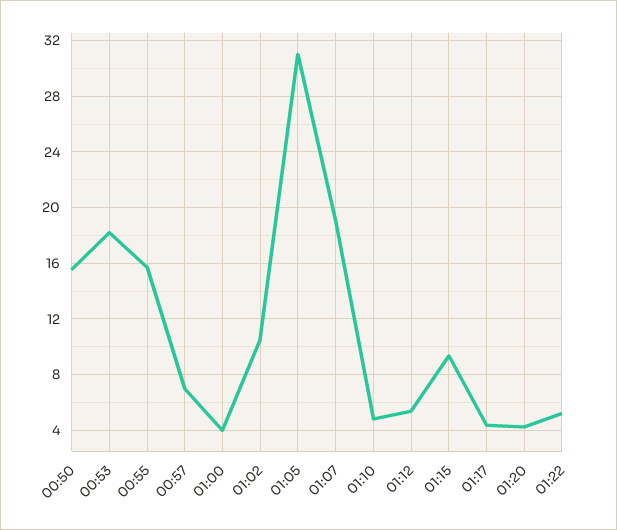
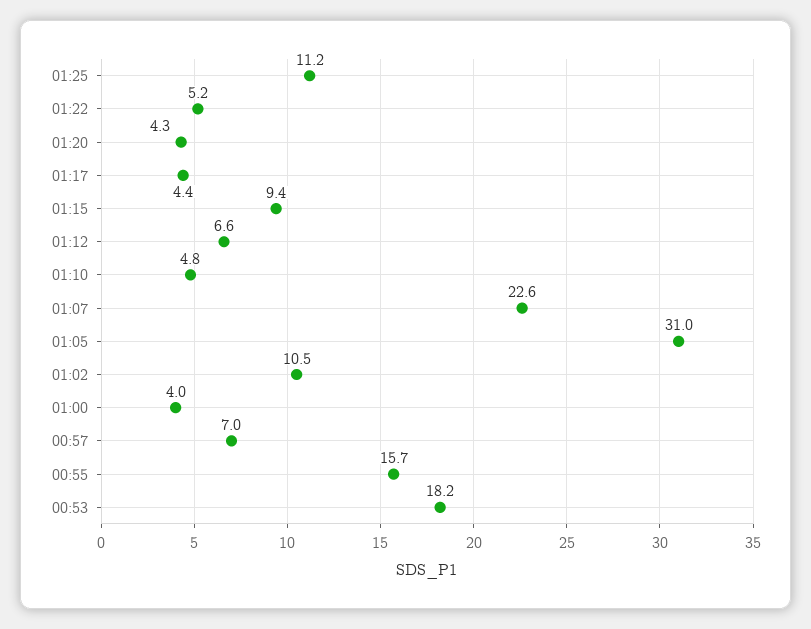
00:50: 15.5 -> none
01:07: 19 -> 22.6
01:12: 5.5 -> 6.6
01:25: none -> 11.2

